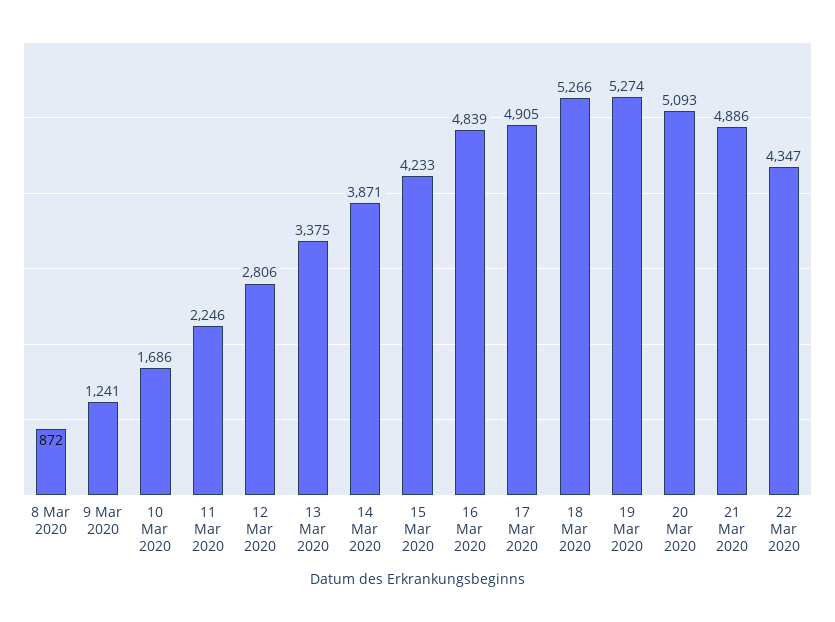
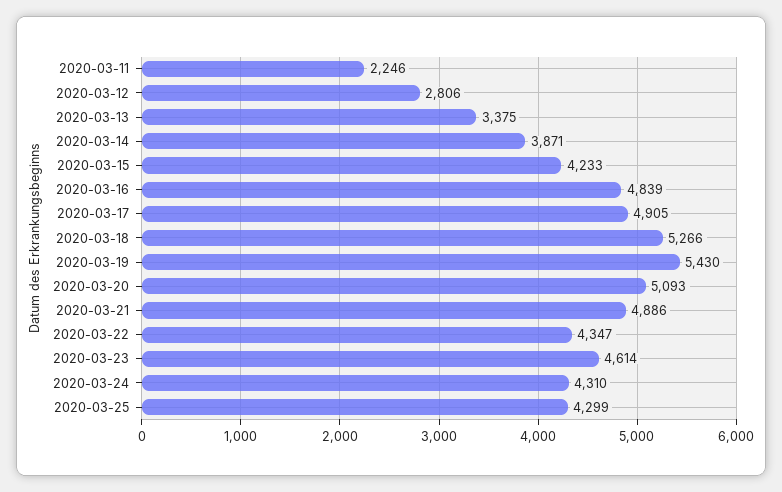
8 Mar 2020: 872 -> none
9 Mar 2020: 1241 -> none
10 Mar 2020: 1686 -> none
19 Mar 2020: 5274 -> 5430
2020-03-23: none -> 4614
2020-03-24: none -> 4310
2020-03-25: none -> 4299

